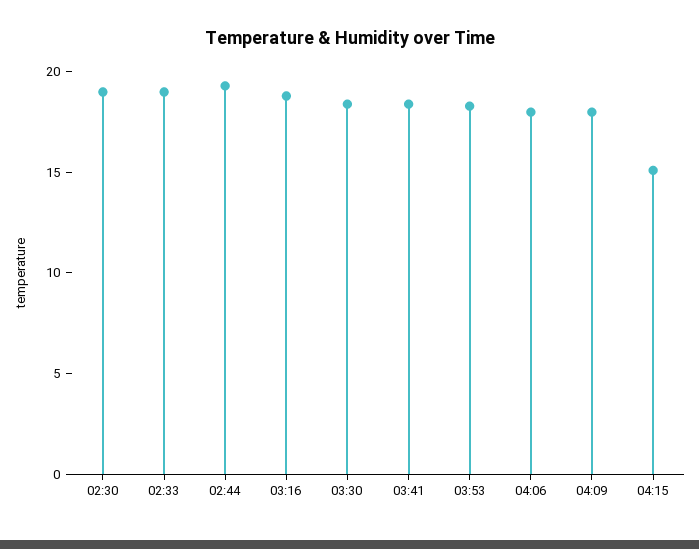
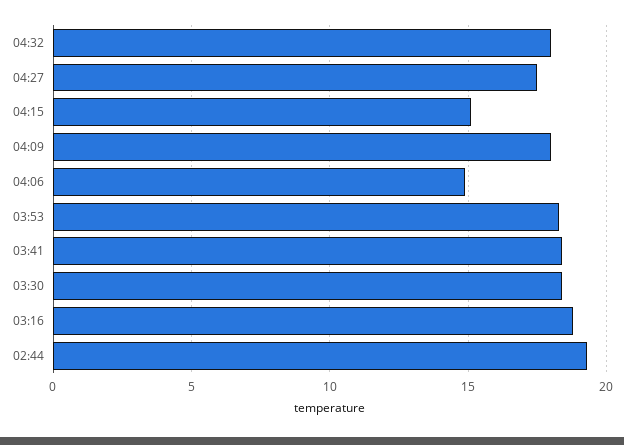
02:30: 19 -> none
02:33: 19 -> none
04:06: 18 -> 15
04:32: none -> 18
04:27: none -> 17.5

